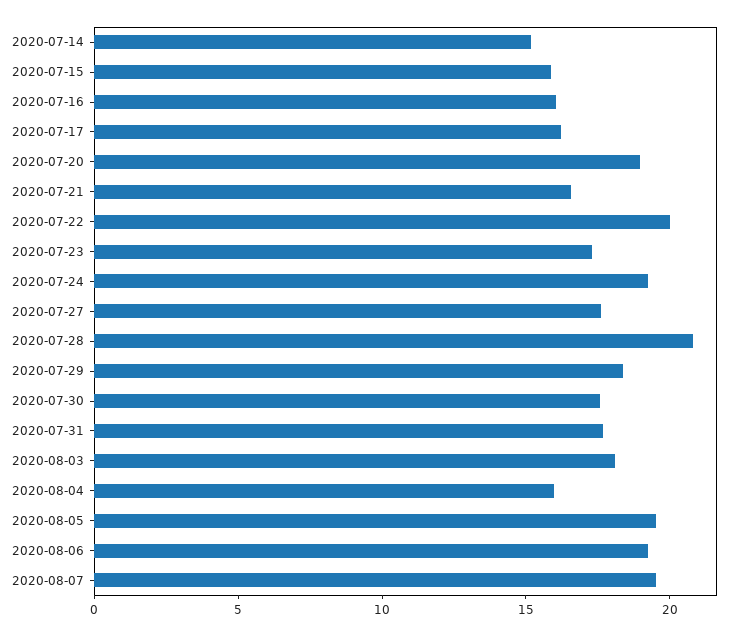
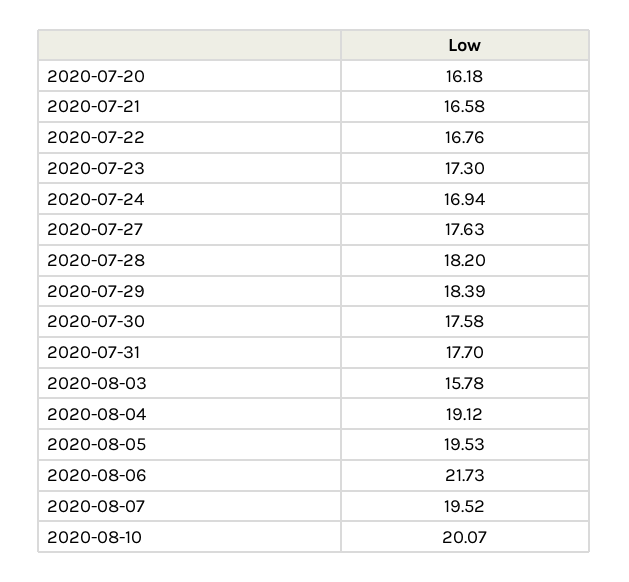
2020-07-14: 15 -> none
2020-07-15: 16 -> none
2020-07-16: 16 -> none
2020-07-17: 16 -> none
2020-07-20: 19 -> 16.18
2020-07-22: 20 -> 16.76
2020-07-24: 19 -> 16.94
2020-07-28: 21 -> 18.2
2020-08-03: 18 -> 15.78
2020-08-04: 16 -> 19.12
2020-08-06: 19 -> 21.73
2020-08-10: none -> 20.07

